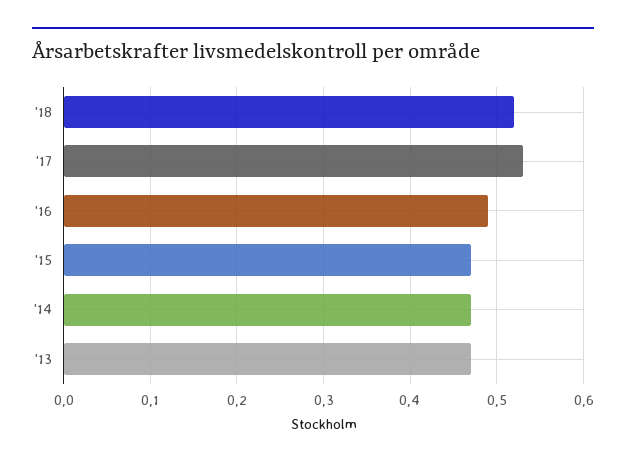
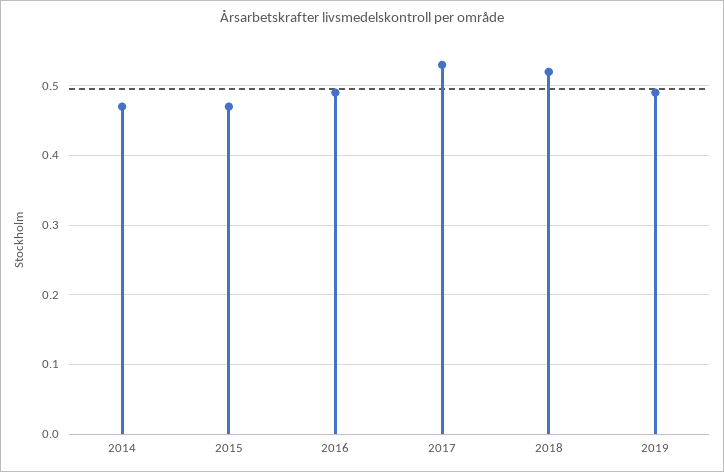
'13: 0.47 -> none
2019: none -> 0.49

